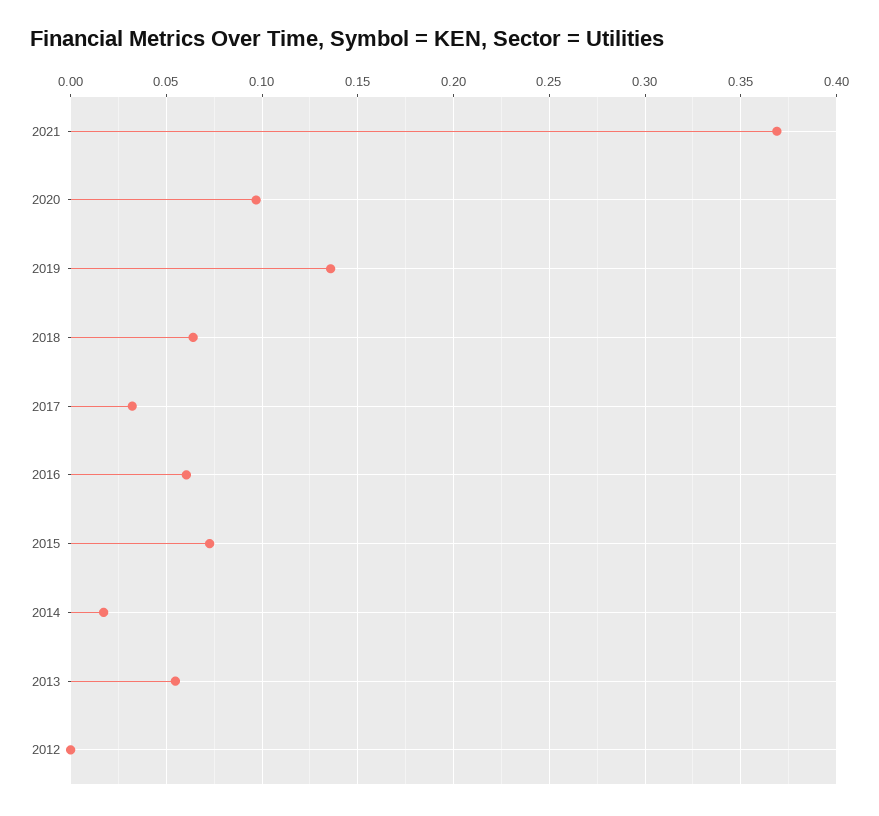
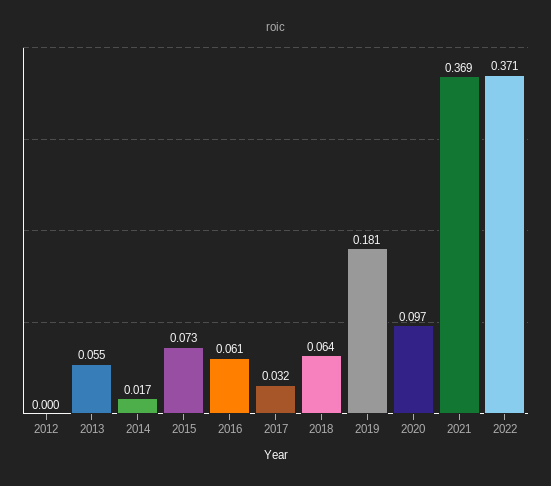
2019: 0.135 -> 0.181
2022: none -> 0.371

